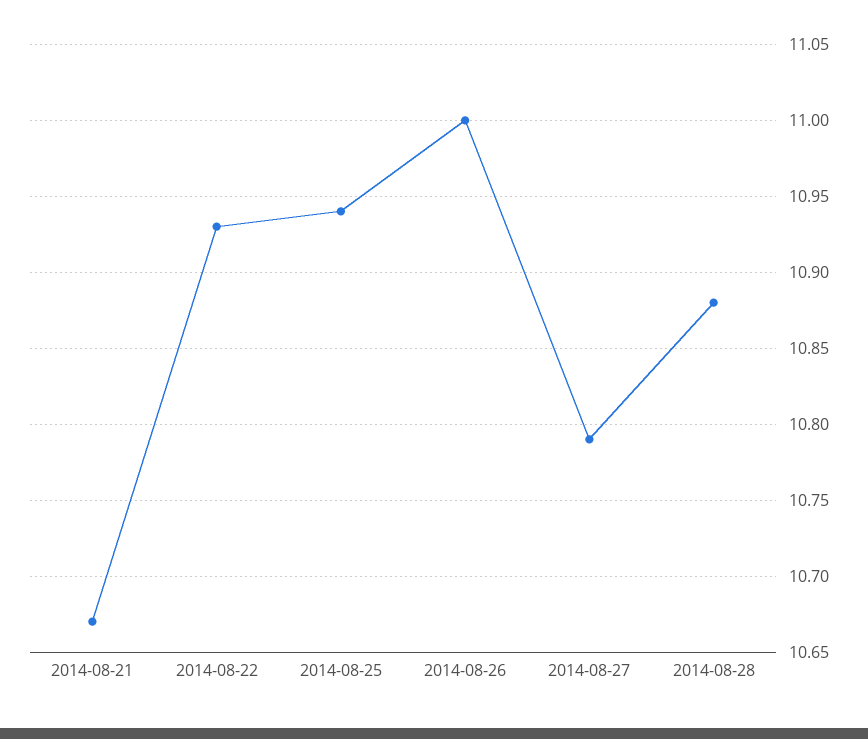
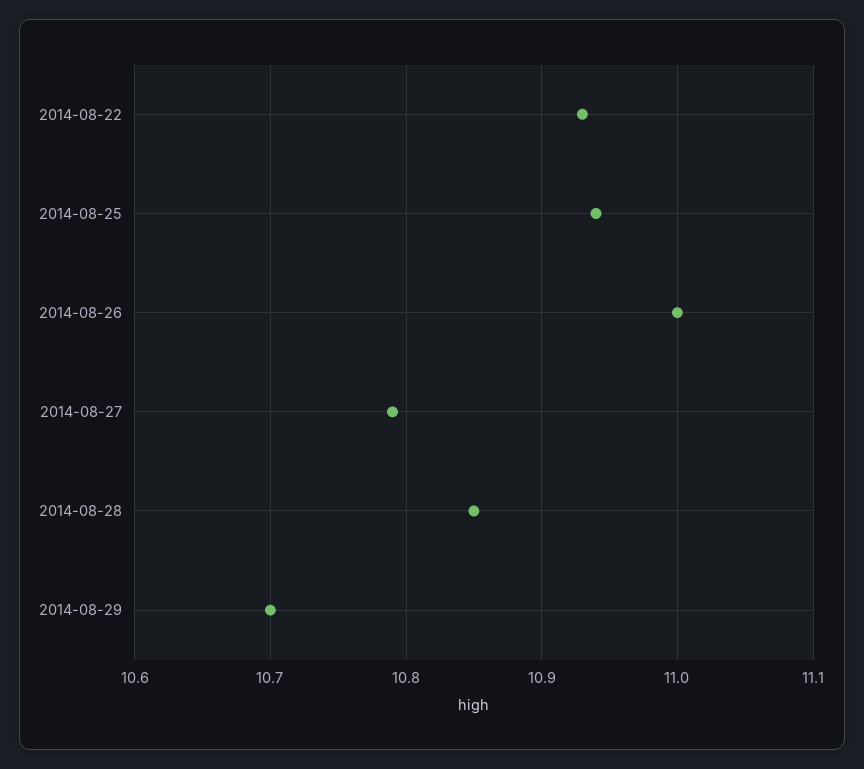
2014-08-21: 10.67 -> none
2014-08-28: 10.88 -> 10.85
2014-08-29: none -> 10.7

